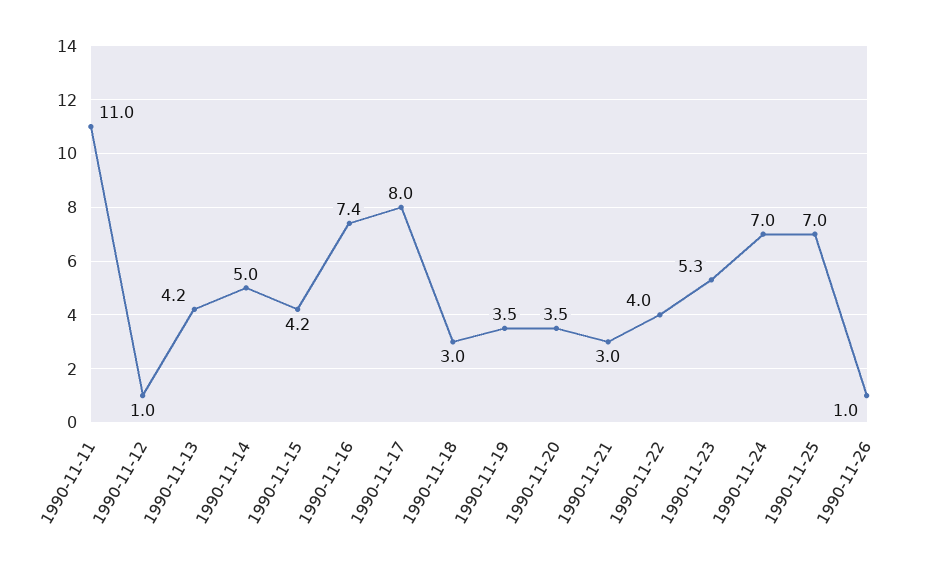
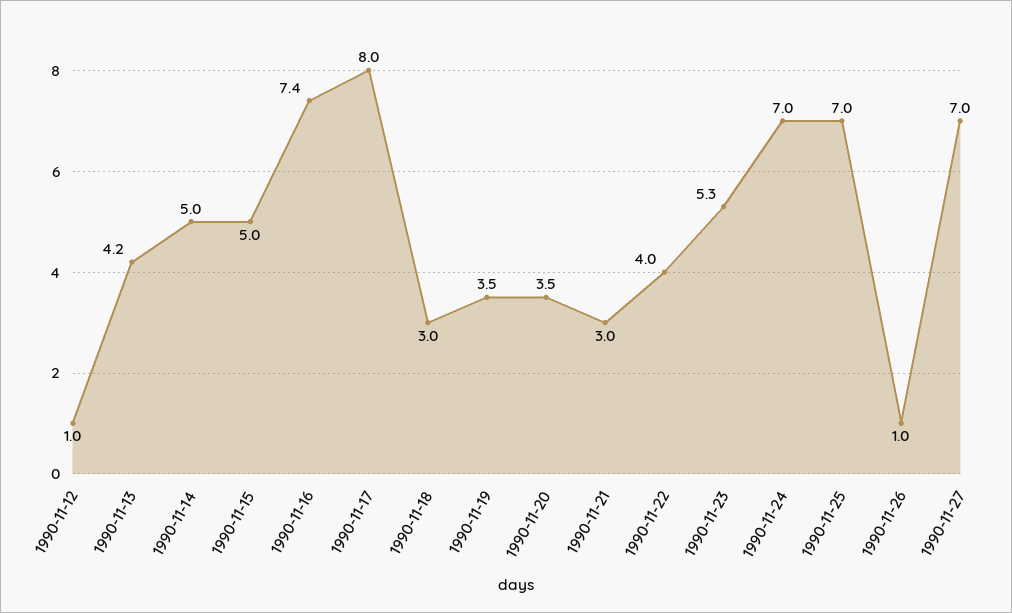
1990-11-11: 11 -> none
1990-11-15: 4.2 -> 5
1990-11-27: none -> 7

